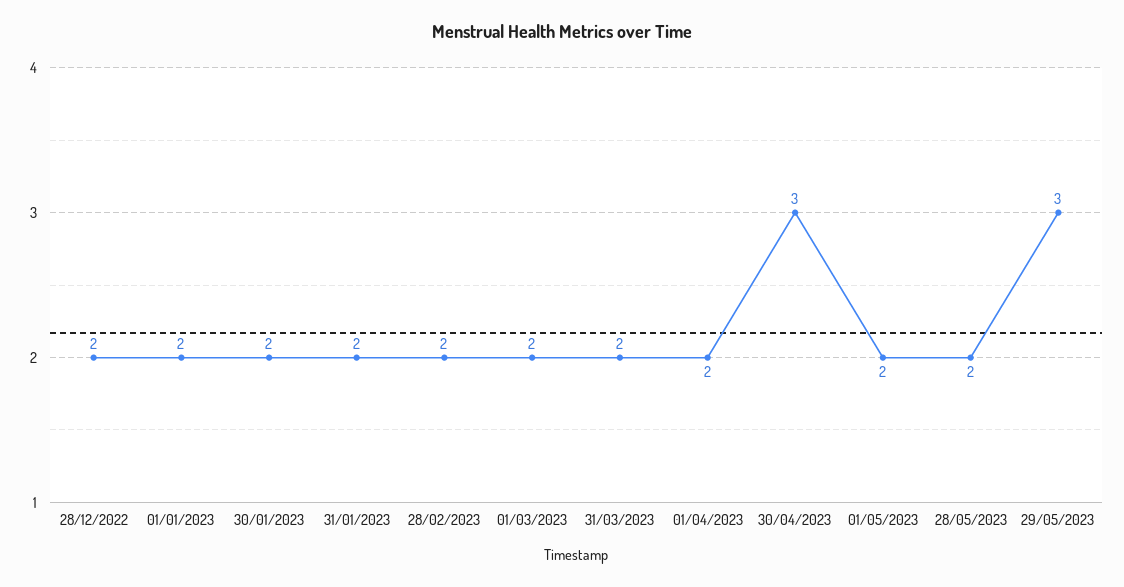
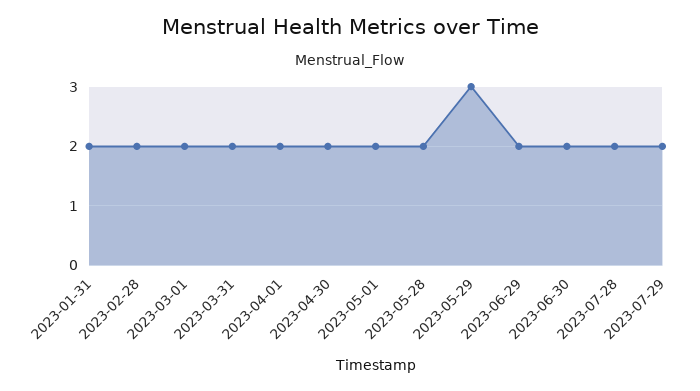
28/12/2022: 2 -> none
01/01/2023: 2 -> none
30/01/2023: 2 -> none
30/04/2023: 3 -> 2
2023-06-29: none -> 2
2023-06-30: none -> 2
2023-07-28: none -> 2
2023-07-29: none -> 2

